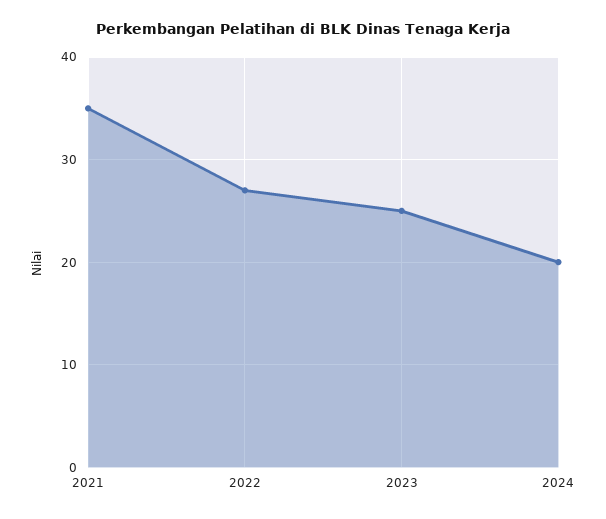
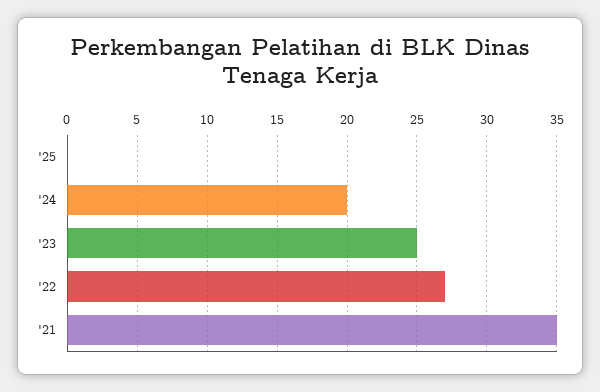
'25: none -> 0

